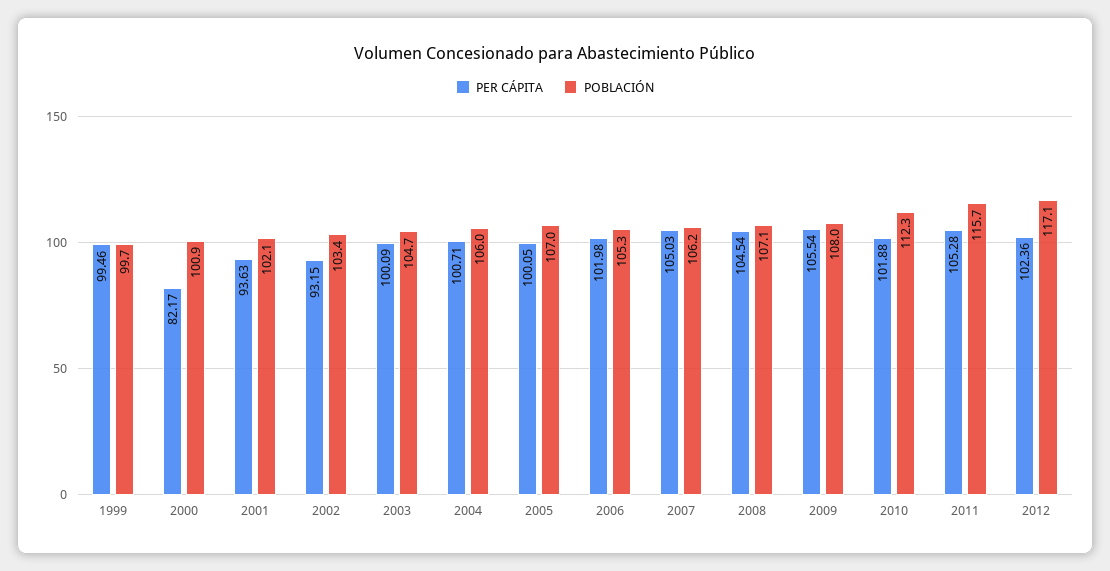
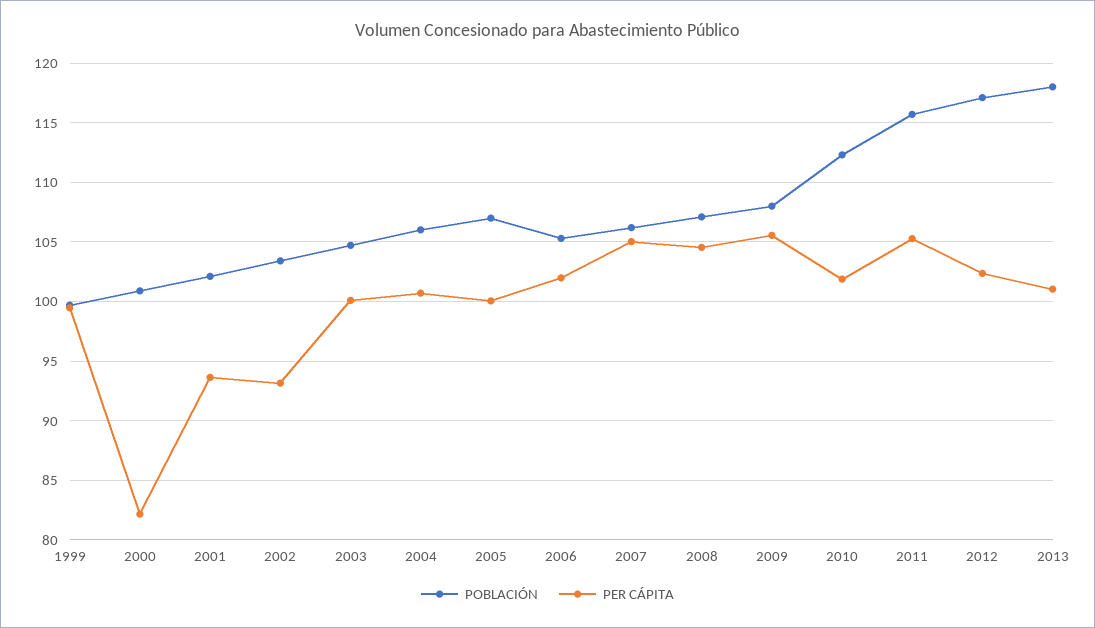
POBLACIÓN, 2013: none -> 118
PER CÁPITA, 2013: none -> 101

